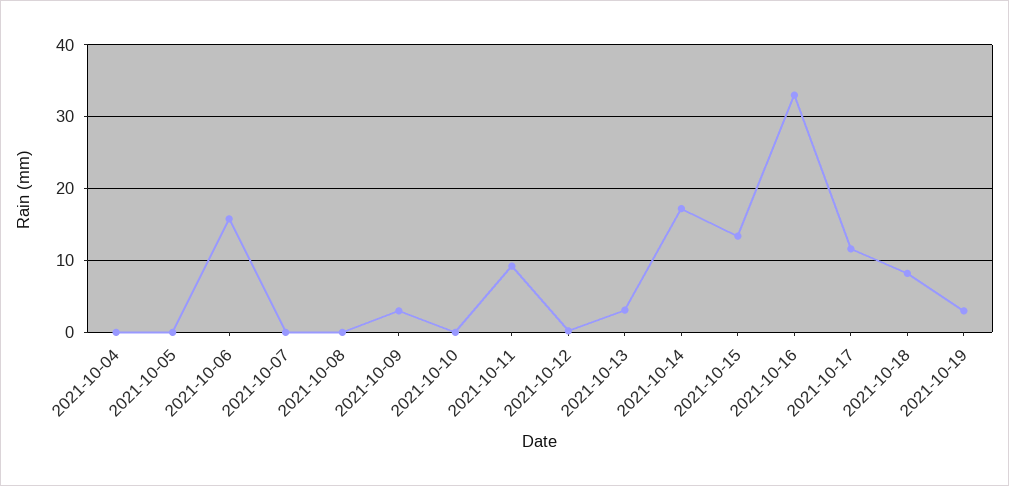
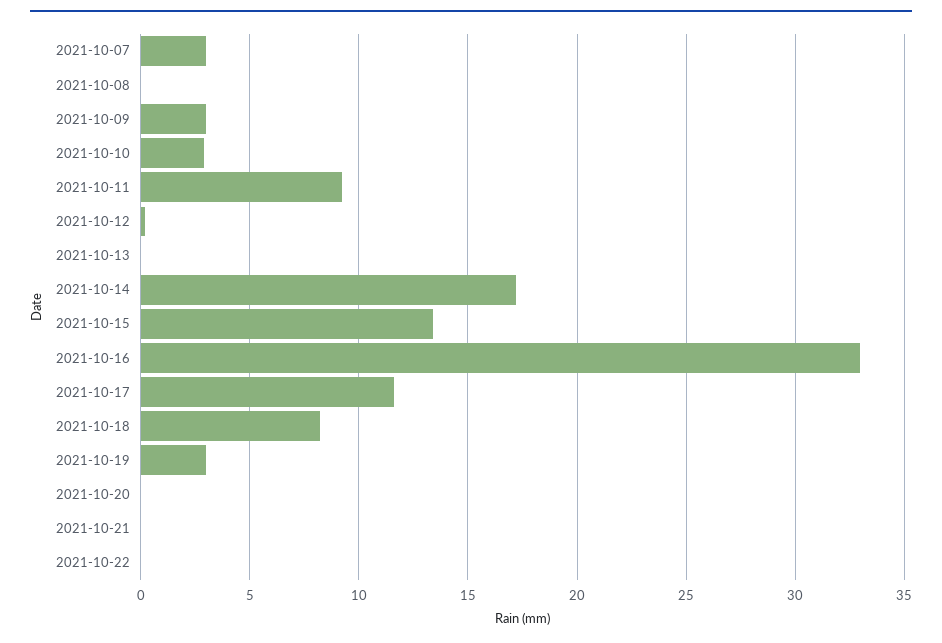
2021-10-04: 0 -> none
2021-10-05: 0 -> none
2021-10-06: 16 -> none
2021-10-07: 0 -> 3
2021-10-10: 0 -> 3
2021-10-13: 3 -> 0
2021-10-20: none -> 0
2021-10-21: none -> 0
2021-10-22: none -> 0

